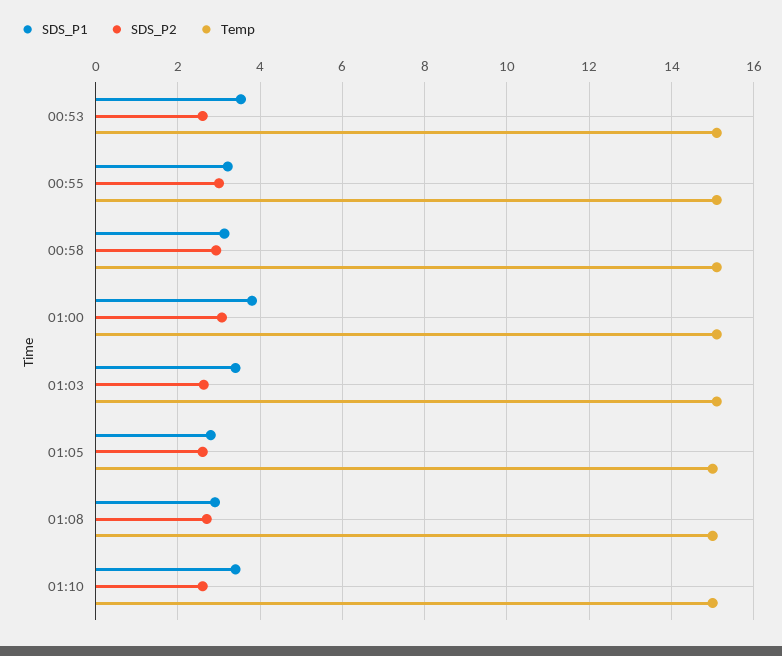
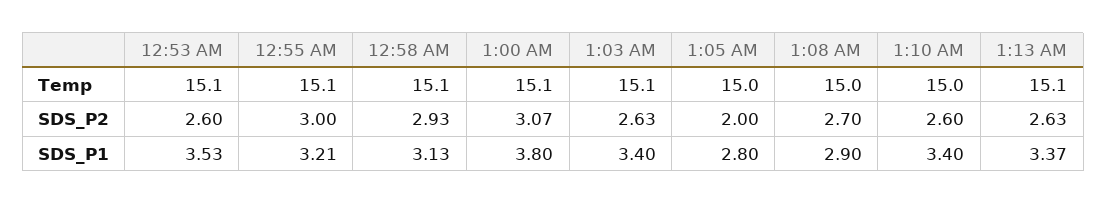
SDS_P2, 01:05: 2.6 -> 2
Temp, 1:13 AM: none -> 15.1
SDS_P2, 1:13 AM: none -> 2.63
SDS_P1, 1:13 AM: none -> 3.37

